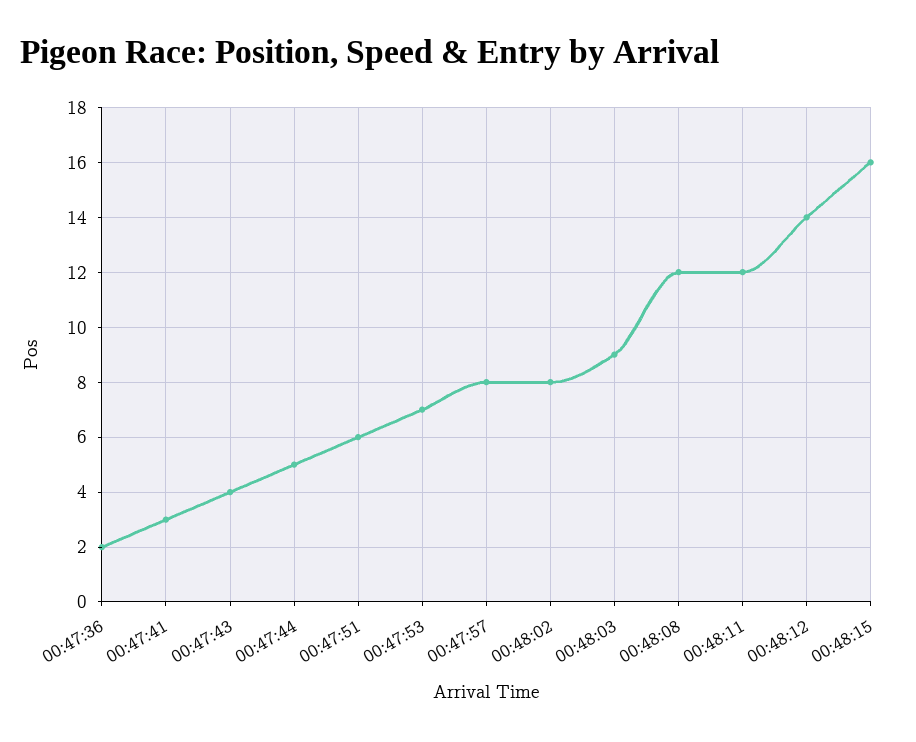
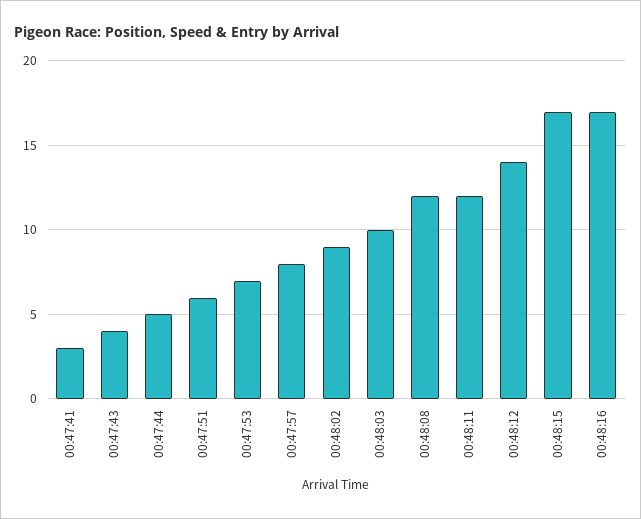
00:47:36: 2 -> none
00:48:02: 8 -> 9
00:48:03: 9 -> 10
00:48:15: 16 -> 17
00:48:16: none -> 17

